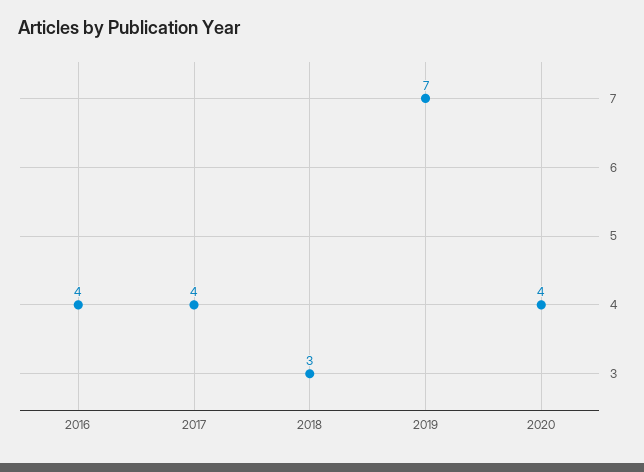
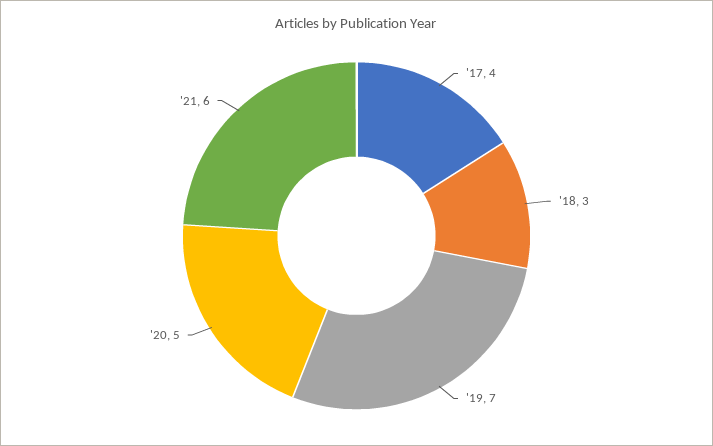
2016: 4 -> none
2020: 4 -> 5
'21: none -> 6

